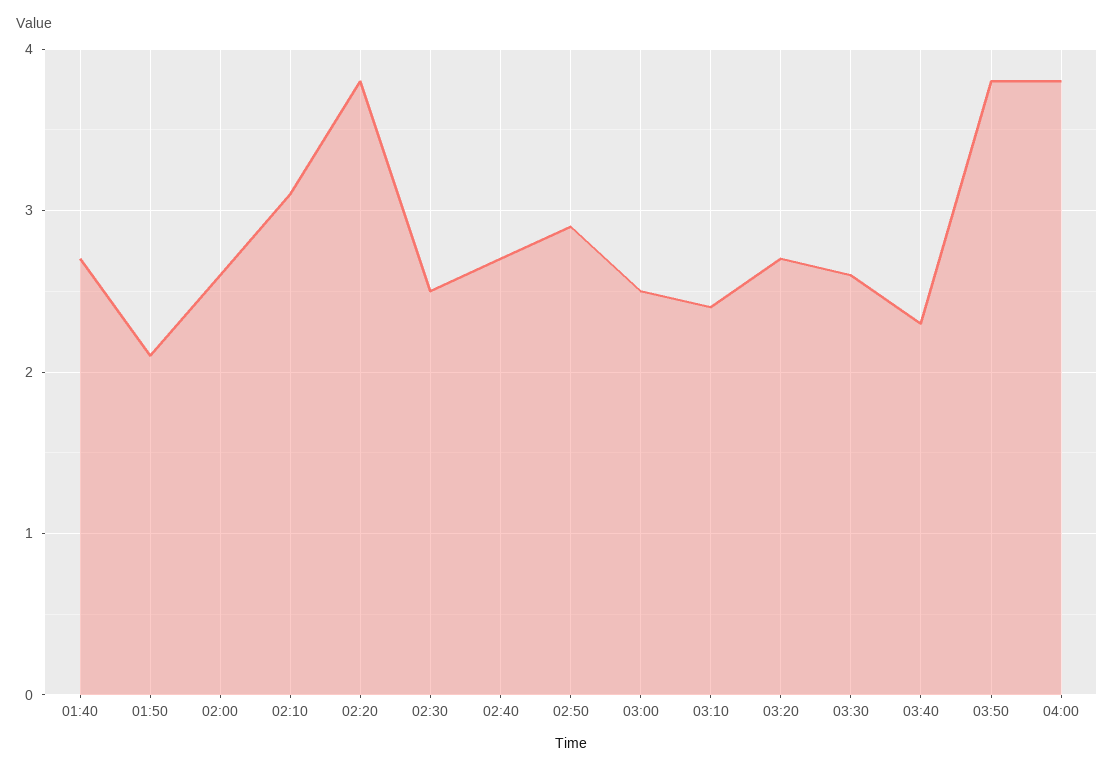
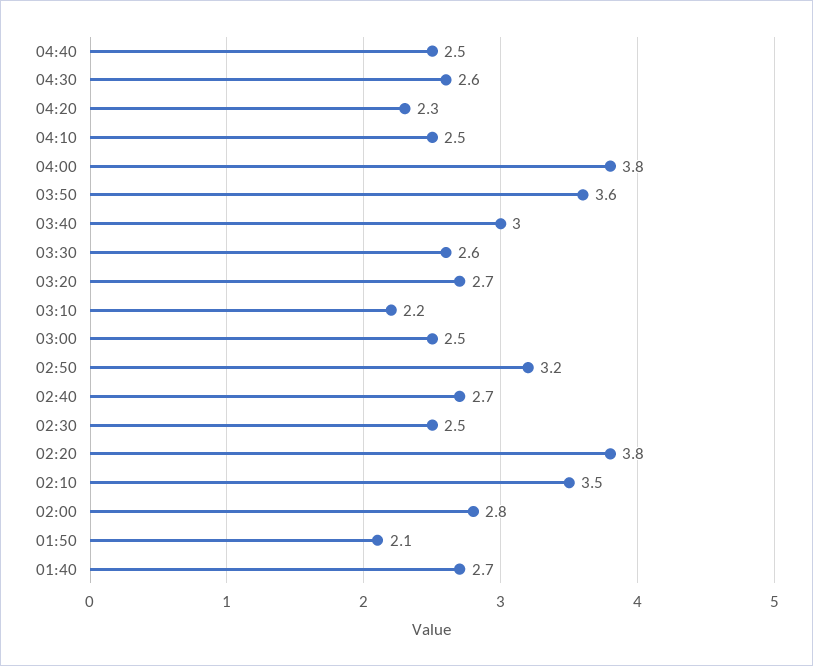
02:00: 2.6 -> 2.8
02:10: 3.1 -> 3.5
02:50: 2.9 -> 3.2
03:10: 2.4 -> 2.2
03:40: 2.3 -> 3
03:50: 3.8 -> 3.6
04:40: none -> 2.5
04:30: none -> 2.6
04:20: none -> 2.3
04:10: none -> 2.5

